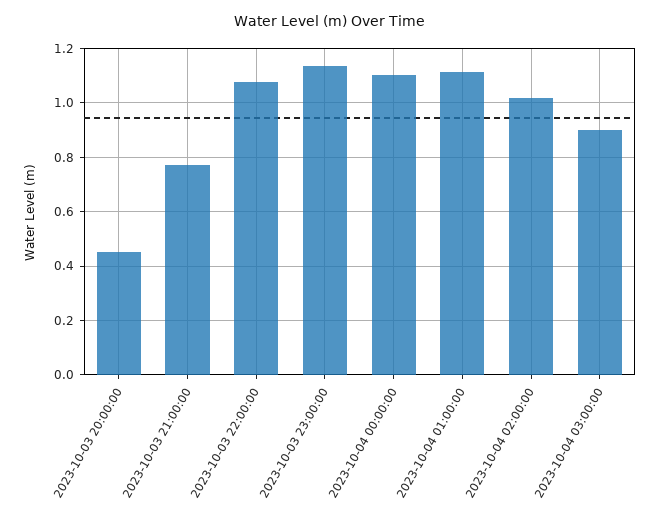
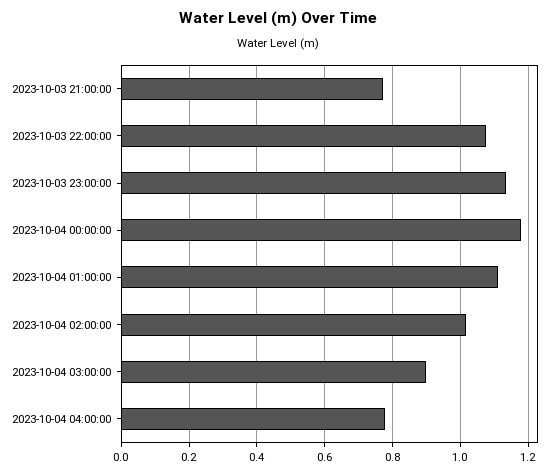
2023-10-03 20:00:00: 0.45 -> none
2023-10-04 00:00:00: 1.1 -> 1.18
2023-10-04 04:00:00: none -> 0.78

